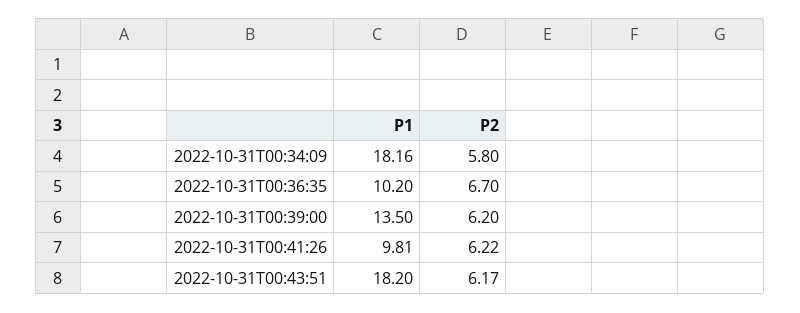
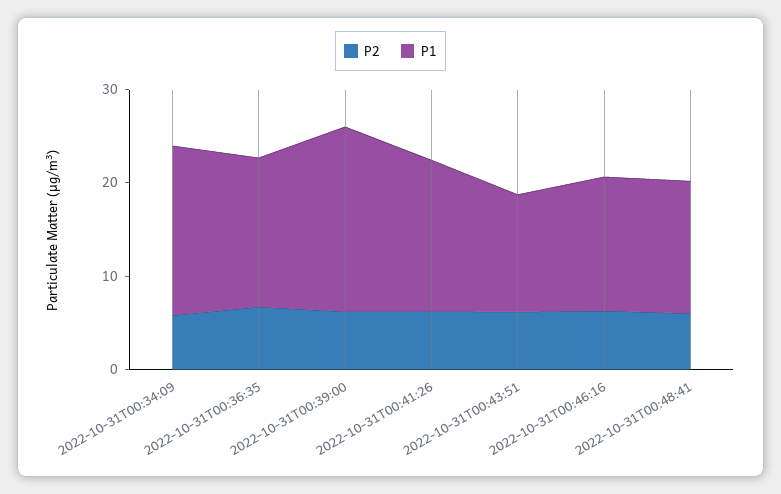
P1, 2022-10-31T00:36:35: 10.2 -> 16
P1, 2022-10-31T00:39:00: 13.5 -> 20
P1, 2022-10-31T00:41:26: 9.81 -> 16
P1, 2022-10-31T00:43:51: 18.2 -> 12
P2, 2022-10-31T00:46:16: none -> 6
P1, 2022-10-31T00:46:16: none -> 14
P2, 2022-10-31T00:48:41: none -> 6
P1, 2022-10-31T00:48:41: none -> 14

